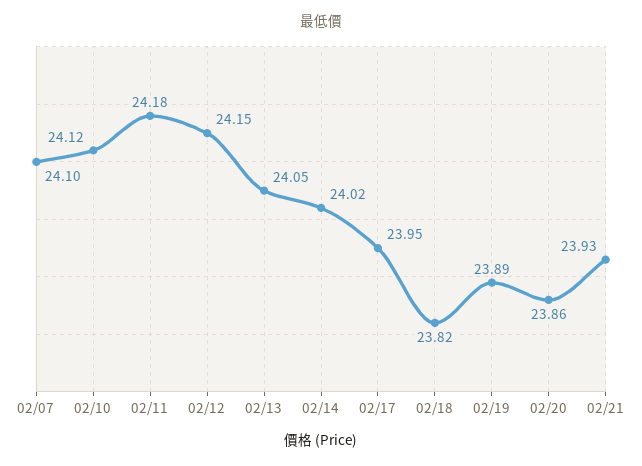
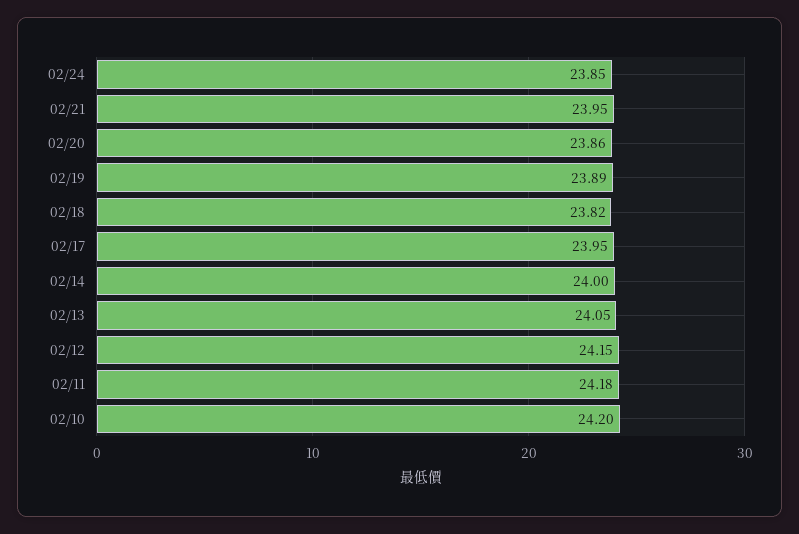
02/07: 24.1 -> none
02/10: 24.12 -> 24.2
02/14: 24.02 -> 24
02/21: 23.93 -> 23.95
02/24: none -> 23.85

